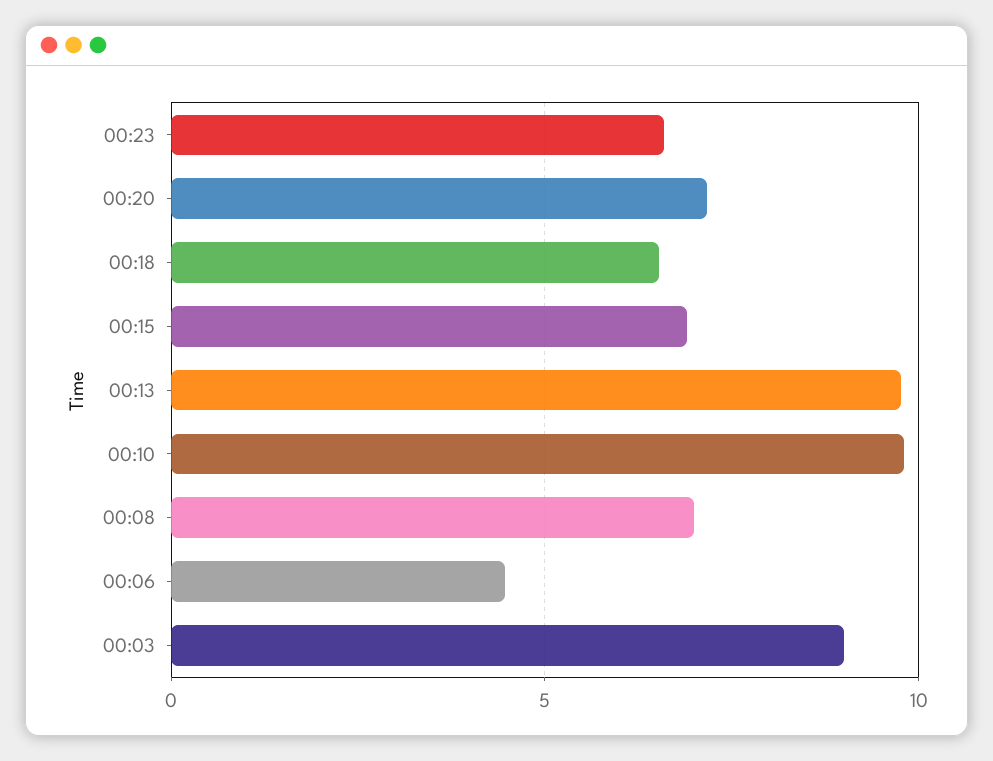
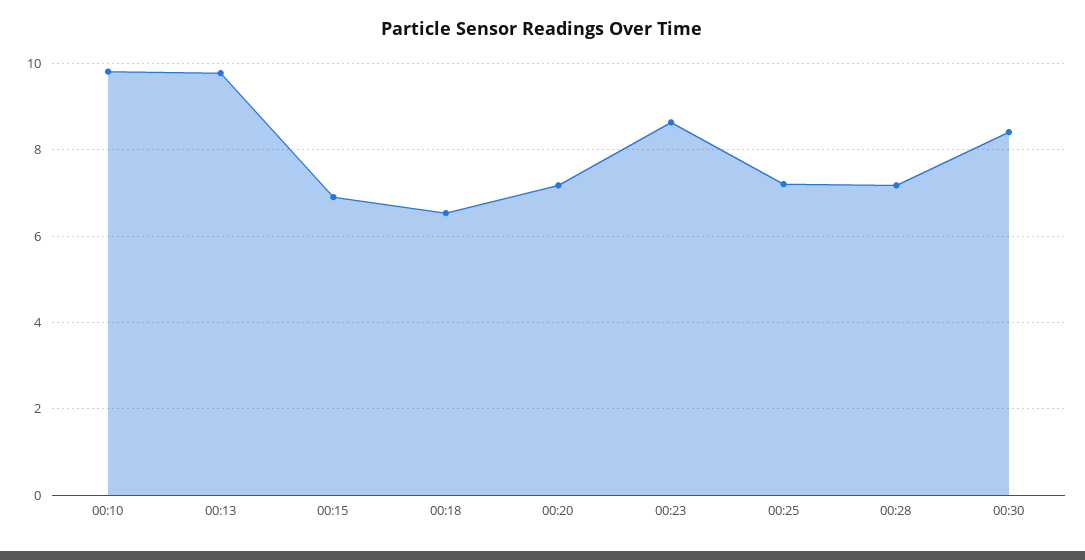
00:23: 6.5 -> 8.6
00:08: 7 -> none
00:06: 4.5 -> none
00:03: 9 -> none
00:25: none -> 7.2
00:28: none -> 7.2
00:30: none -> 8.4

